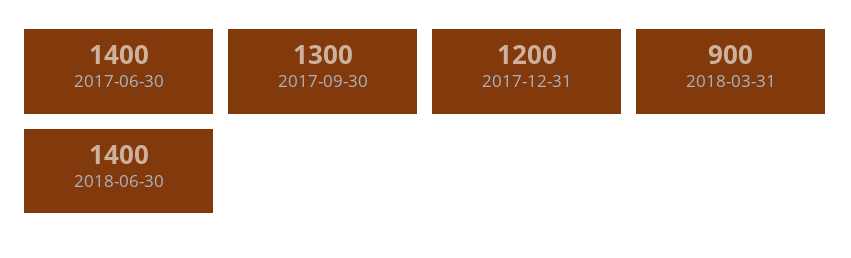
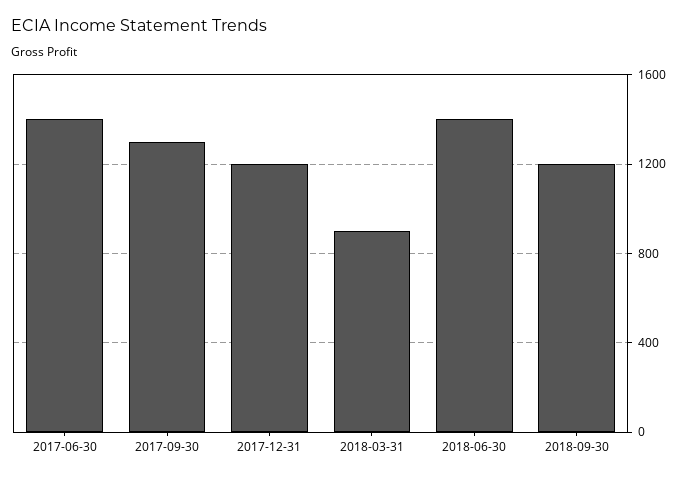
2018-09-30: none -> 1200

